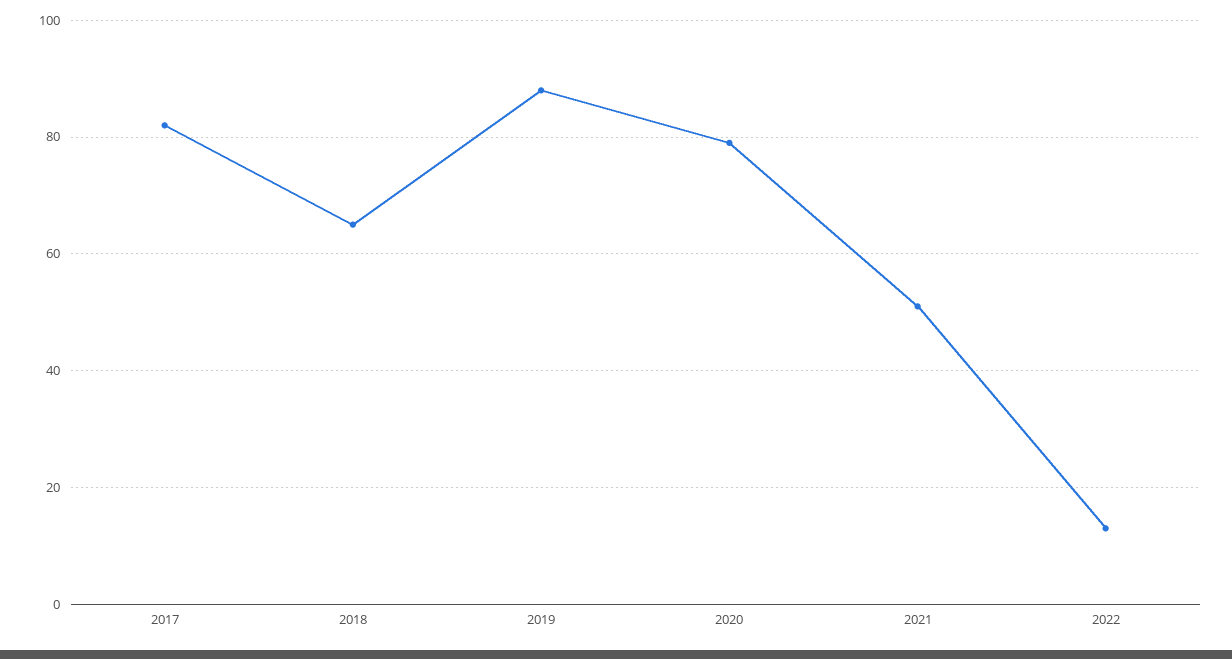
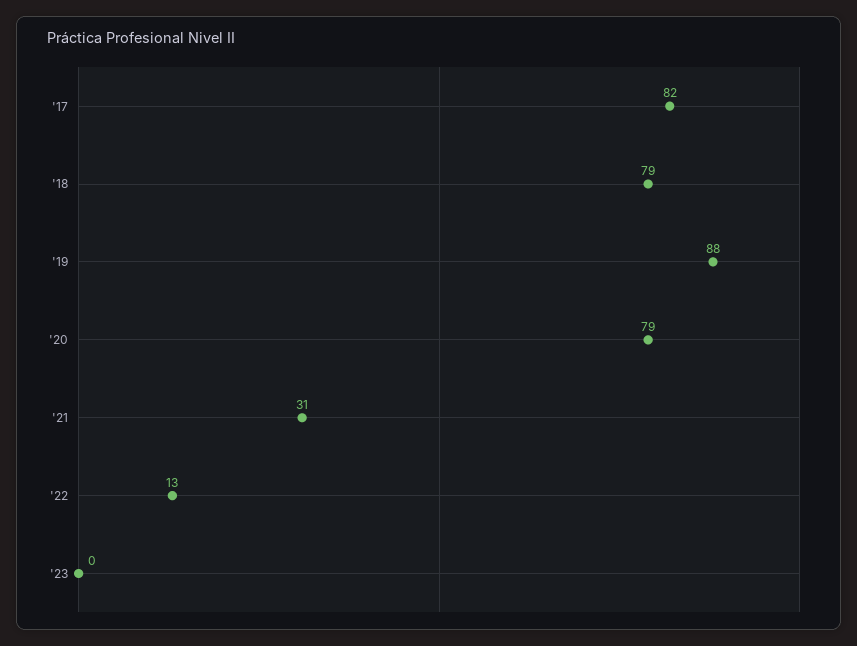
2018: 65 -> 79
2021: 50 -> 31
'23: none -> 0

